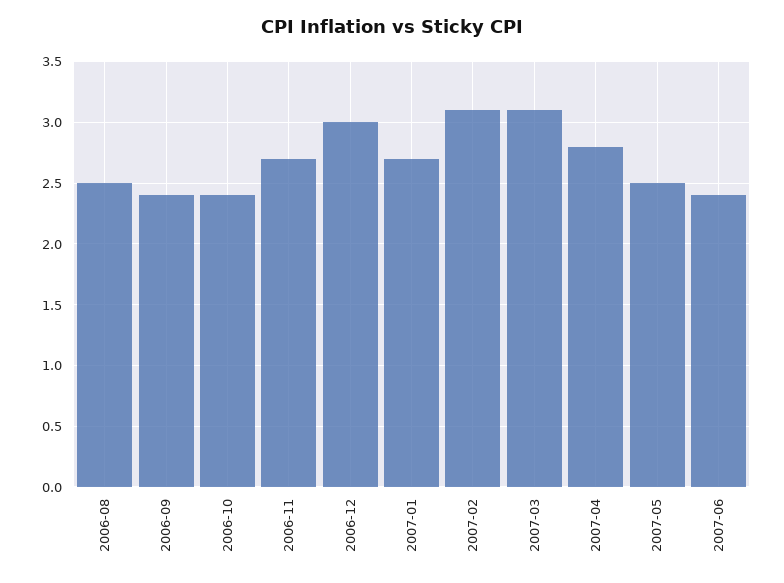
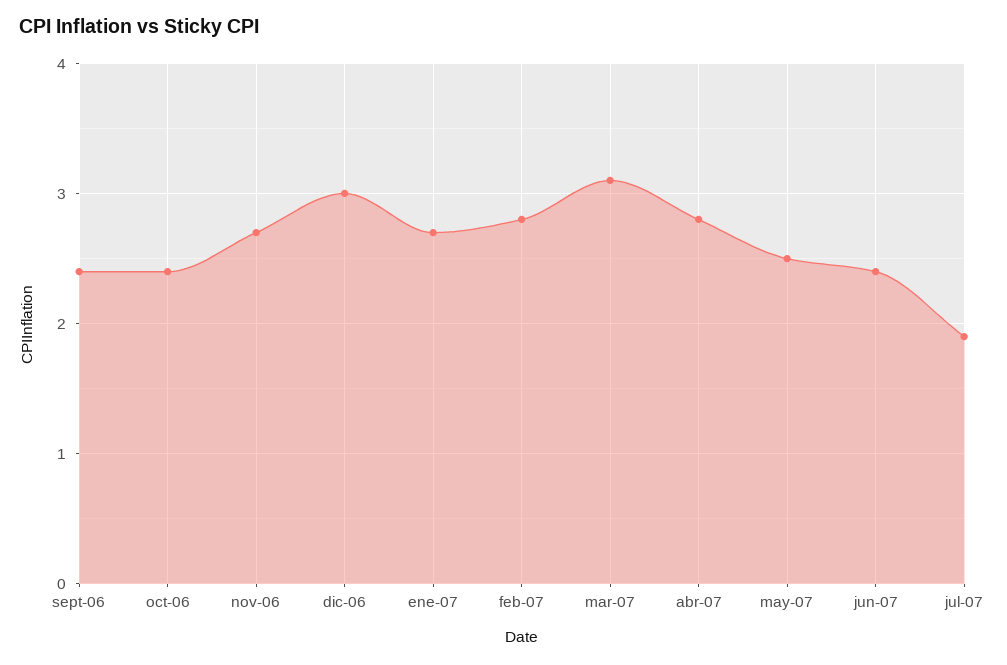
2006-08: 2.5 -> none
2007-02: 3.1 -> 2.8
jul-07: none -> 1.9

